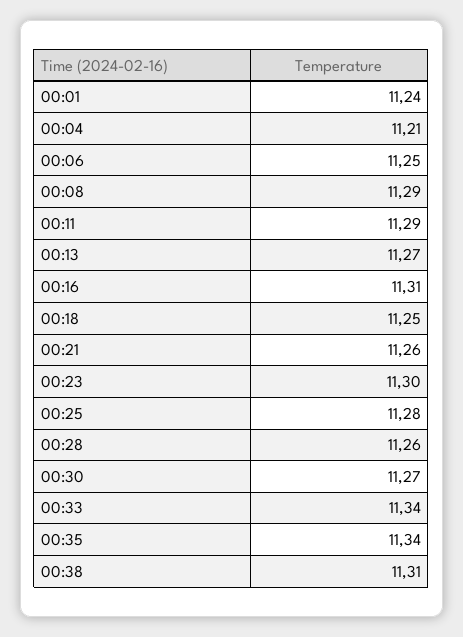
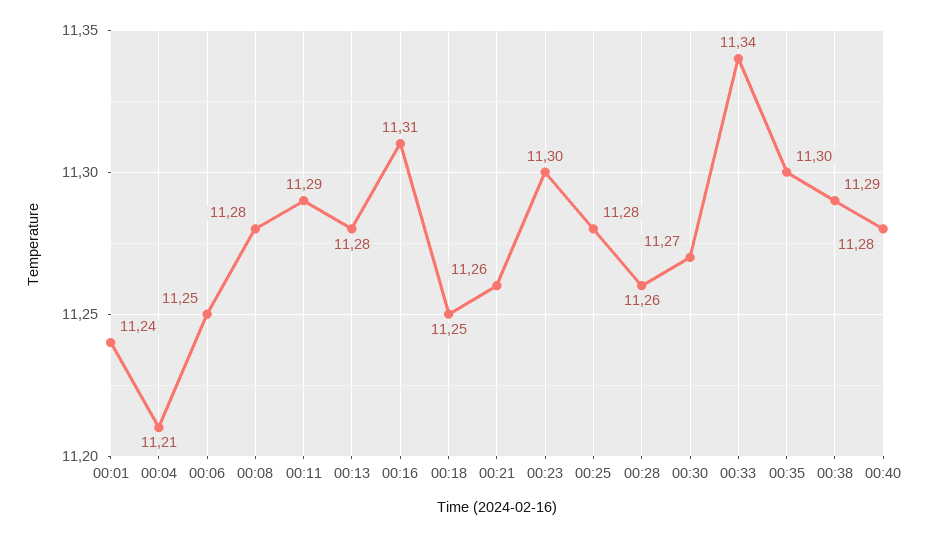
00:08: 11.29 -> 11.28
00:13: 11.27 -> 11.28
00:35: 11.34 -> 11.3
00:38: 11.31 -> 11.29
00:40: none -> 11.28

